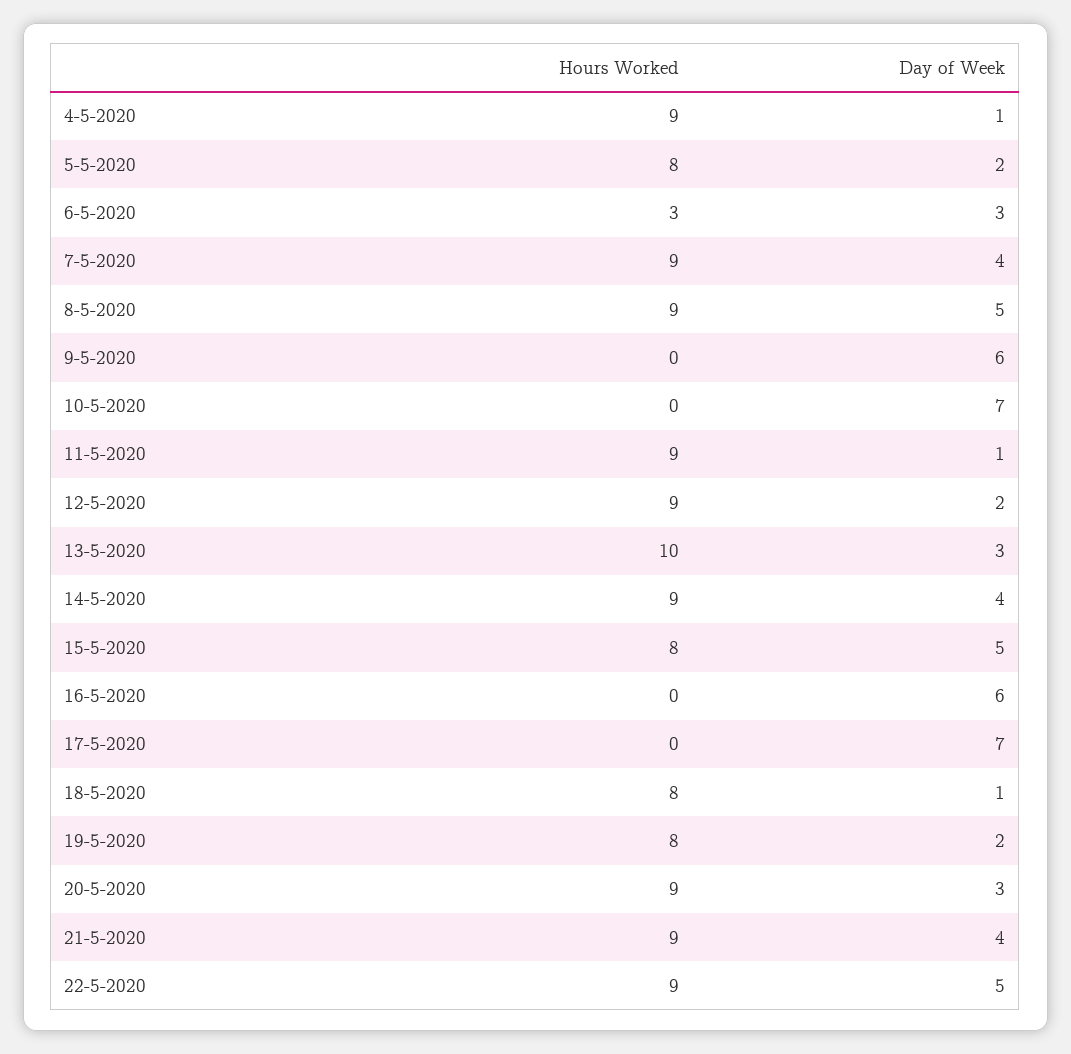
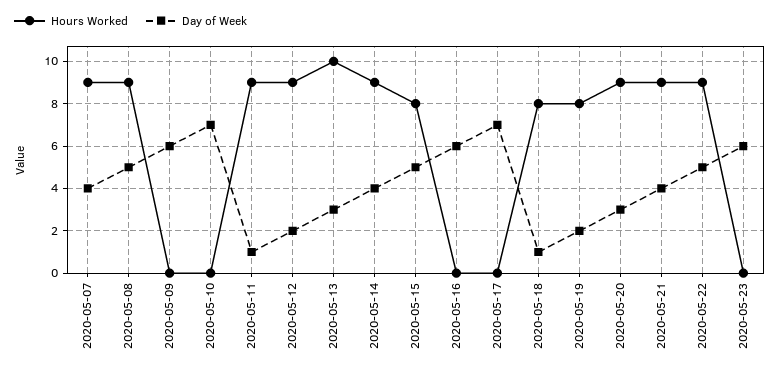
Hours Worked, 4-5-2020: 9 -> none
Day of Week, 4-5-2020: 1 -> none
Hours Worked, 5-5-2020: 8 -> none
Day of Week, 5-5-2020: 2 -> none
Hours Worked, 6-5-2020: 3 -> none
Day of Week, 6-5-2020: 3 -> none
Hours Worked, 2020-05-23: none -> 0
Day of Week, 2020-05-23: none -> 6

